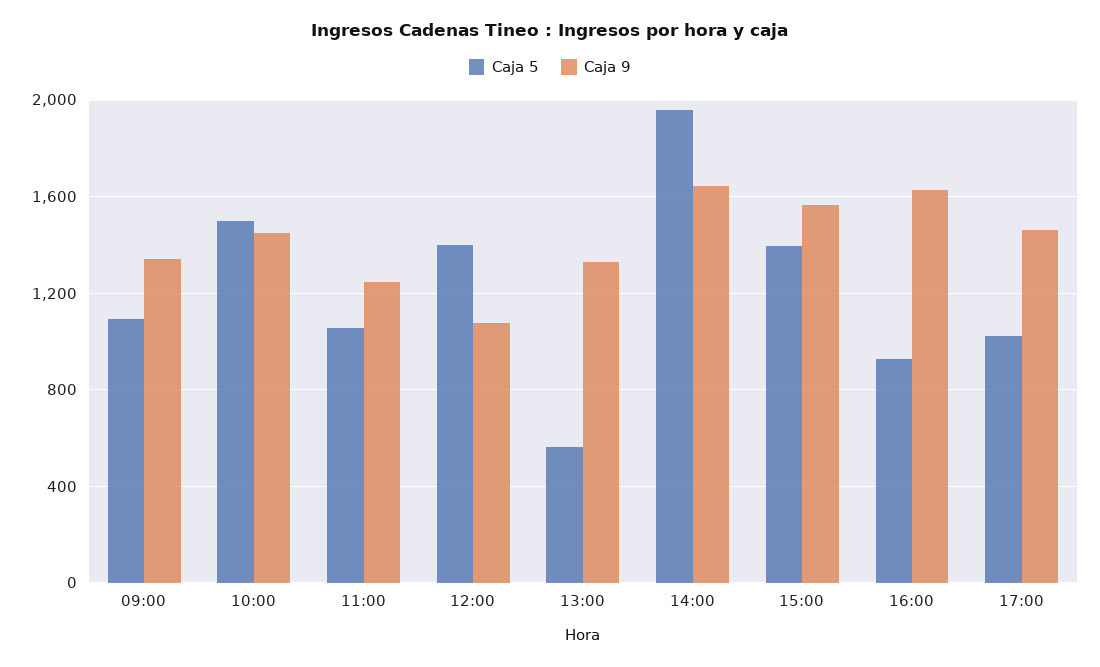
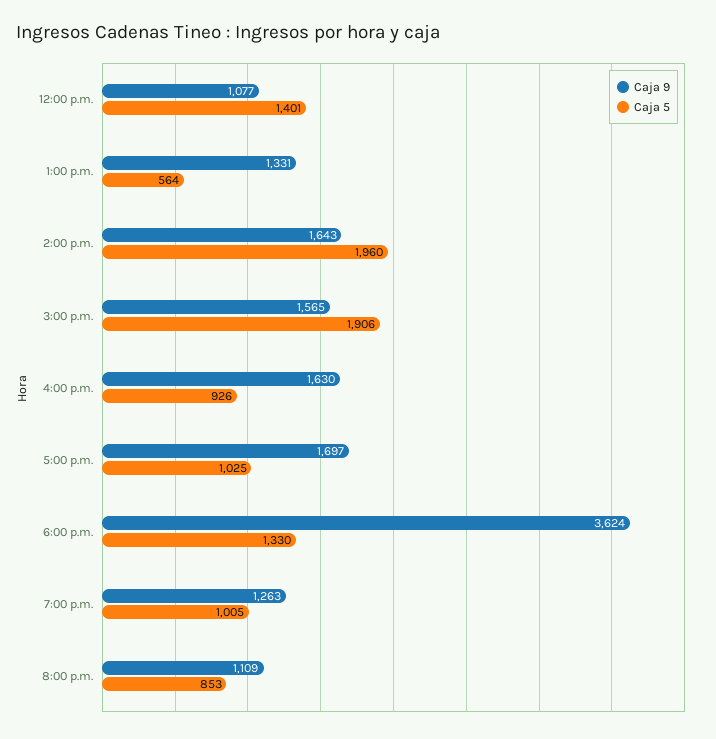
Caja 5, 09:00: 1100 -> none
Caja 9, 09:00: 1350 -> none
Caja 5, 10:00: 1500 -> none
Caja 9, 10:00: 1450 -> none
Caja 5, 11:00: 1050 -> none
Caja 9, 11:00: 1250 -> none
Caja 5, 15:00: 1400 -> 1906
Caja 9, 17:00: 1450 -> 1697
Caja 9, 6:00 p.m.: none -> 3624
Caja 5, 6:00 p.m.: none -> 1330
Caja 9, 7:00 p.m.: none -> 1263
Caja 5, 7:00 p.m.: none -> 1005
Caja 9, 8:00 p.m.: none -> 1109
Caja 5, 8:00 p.m.: none -> 853

